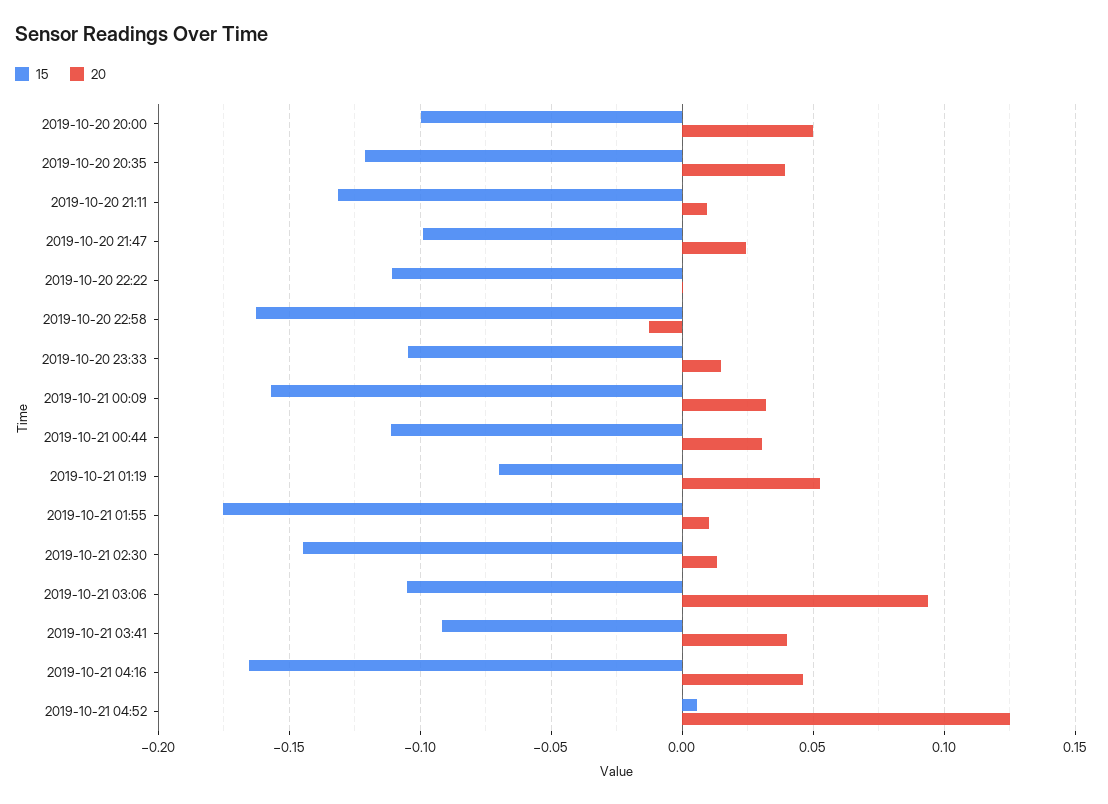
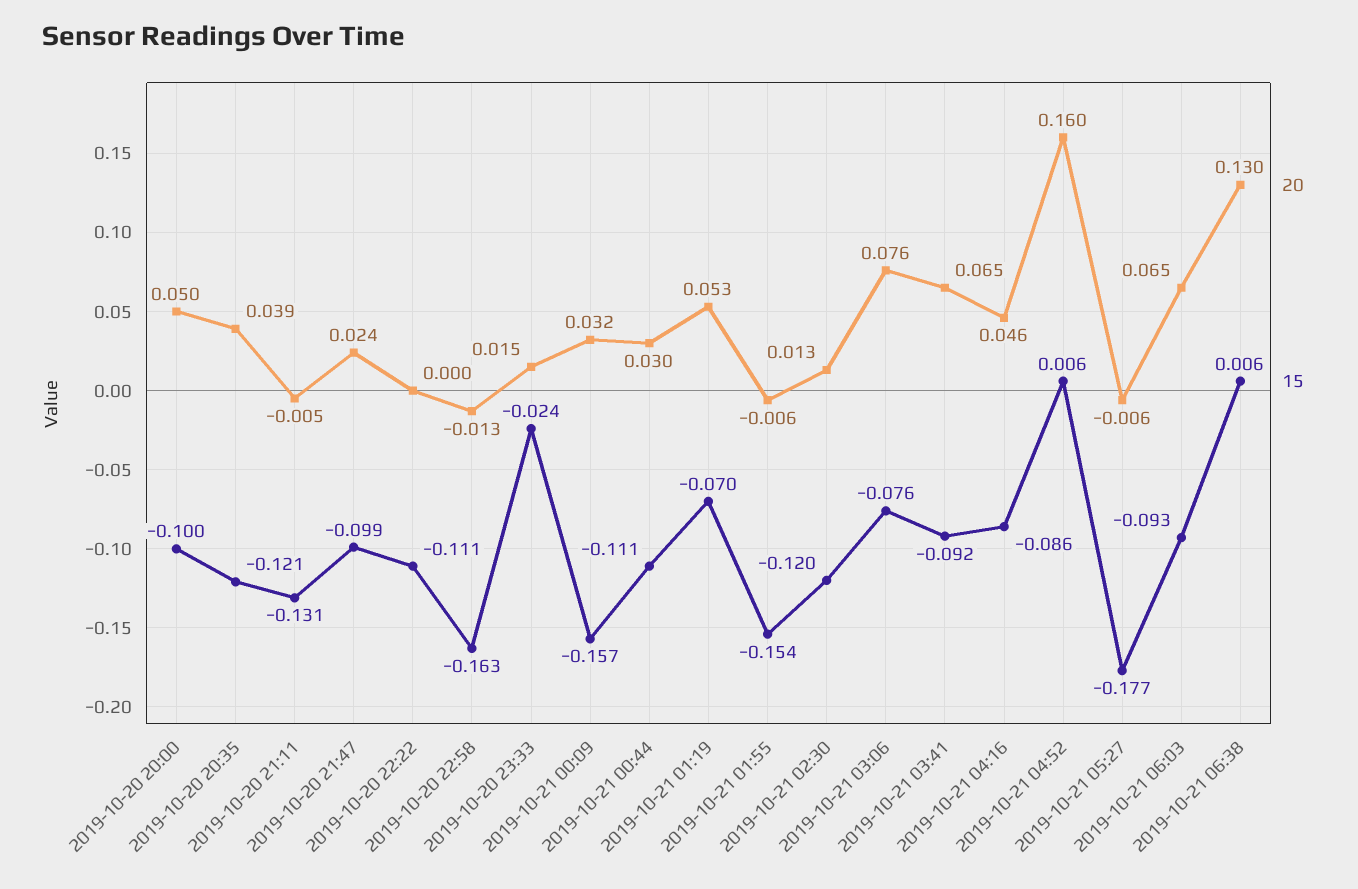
20, 2019-10-20 21:11: 0.01 -> -0.005
15, 2019-10-20 23:33: -0.105 -> -0.024
15, 2019-10-21 01:55: -0.175 -> -0.154
20, 2019-10-21 01:55: 0.01 -> -0.006
15, 2019-10-21 02:30: -0.145 -> -0.12
15, 2019-10-21 03:06: -0.105 -> -0.076
20, 2019-10-21 03:06: 0.095 -> 0.076
20, 2019-10-21 03:41: 0.04 -> 0.065
15, 2019-10-21 04:16: -0.165 -> -0.086
20, 2019-10-21 04:52: 0.125 -> 0.16
20, 2019-10-21 05:27: none -> -0.006
15, 2019-10-21 05:27: none -> -0.177
20, 2019-10-21 06:03: none -> 0.065
15, 2019-10-21 06:03: none -> -0.093
20, 2019-10-21 06:38: none -> 0.13
15, 2019-10-21 06:38: none -> 0.006

